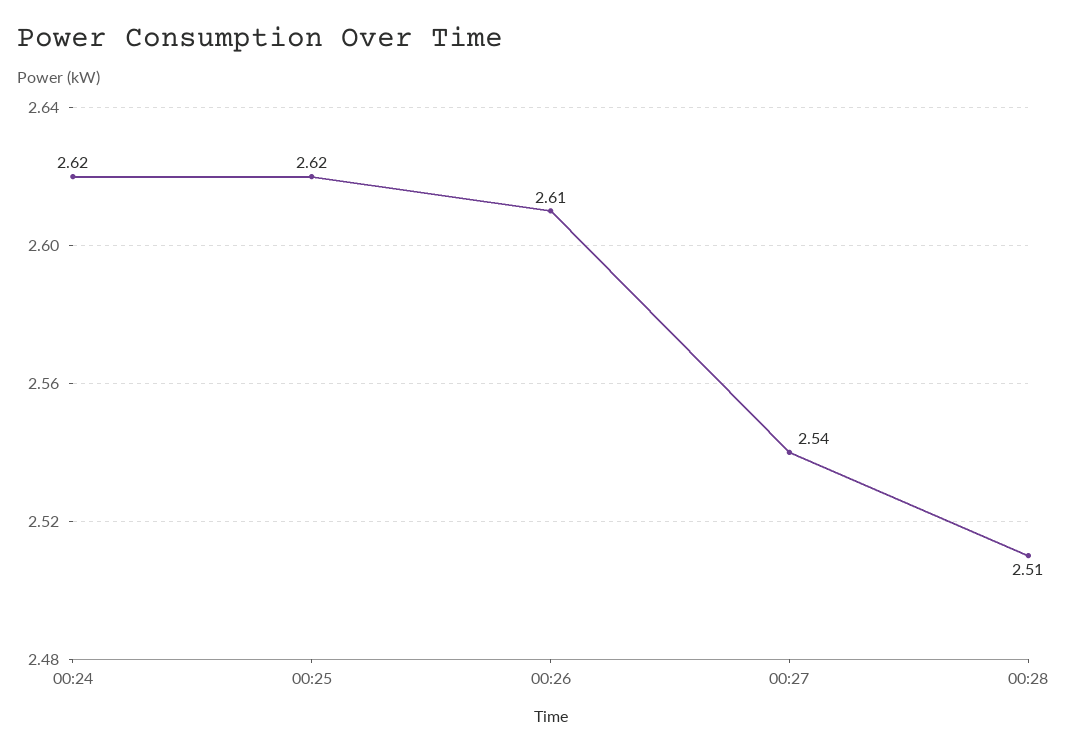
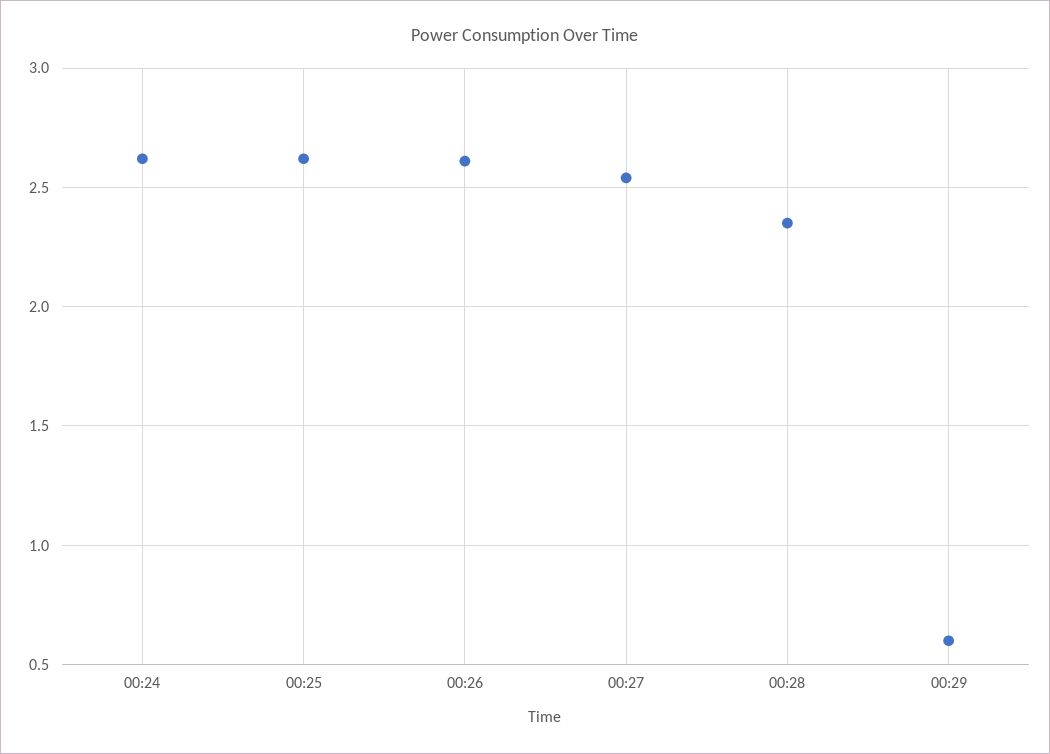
00:28: 2.51 -> 2.35
00:29: none -> 0.6

